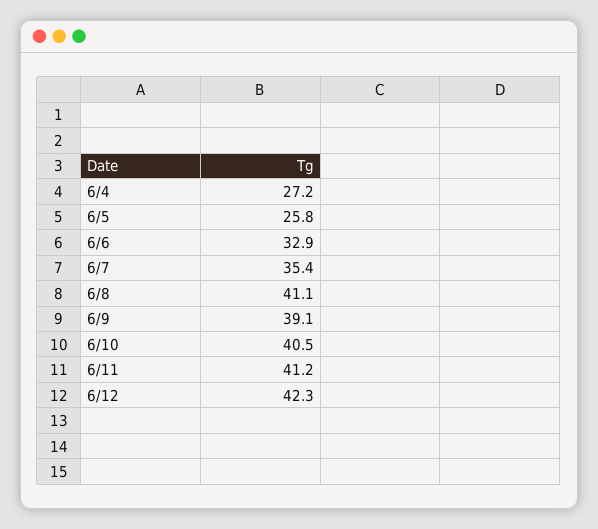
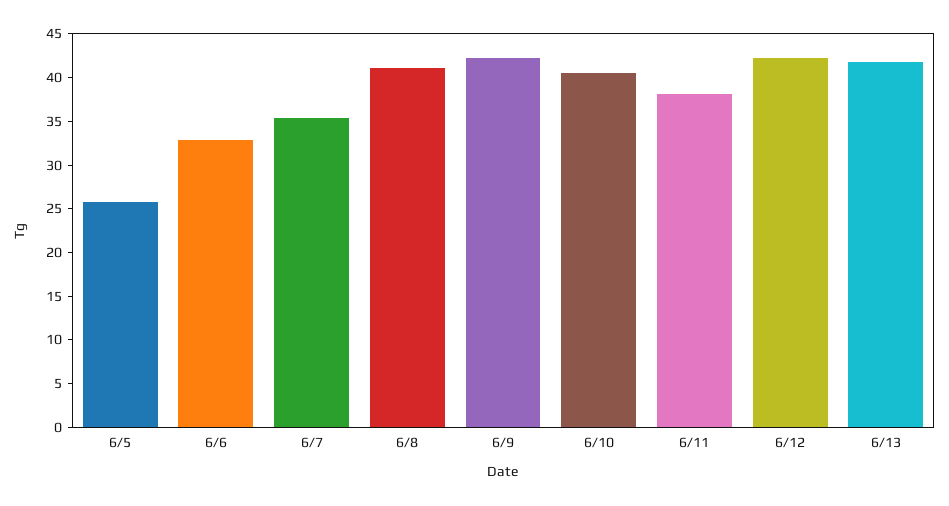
6/4: 27.2 -> none
6/9: 39.1 -> 42
6/11: 41.2 -> 38
6/13: none -> 42

